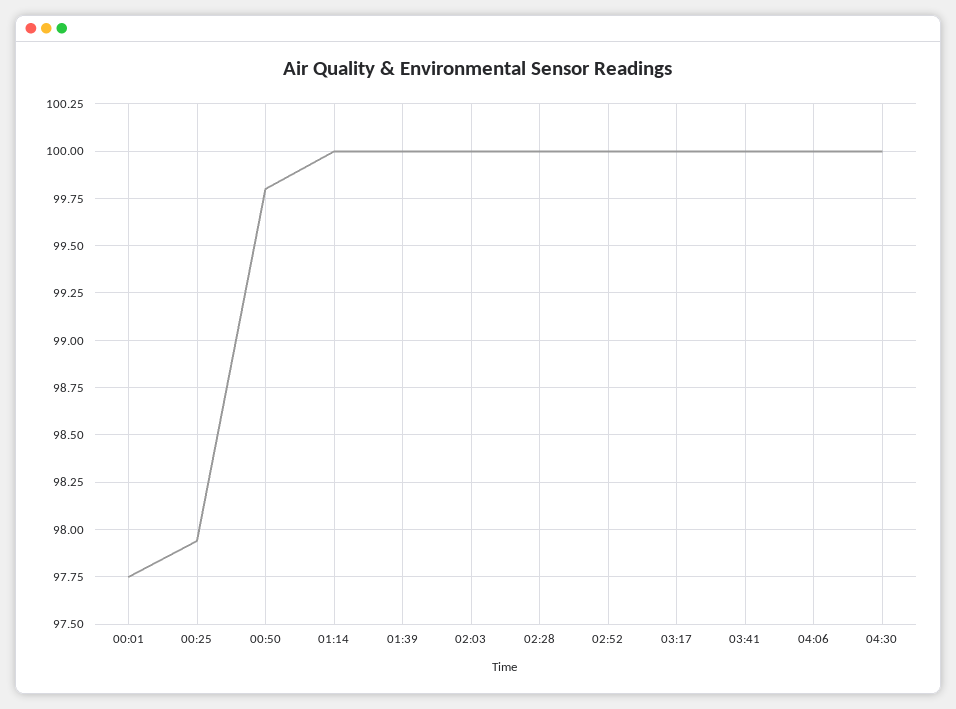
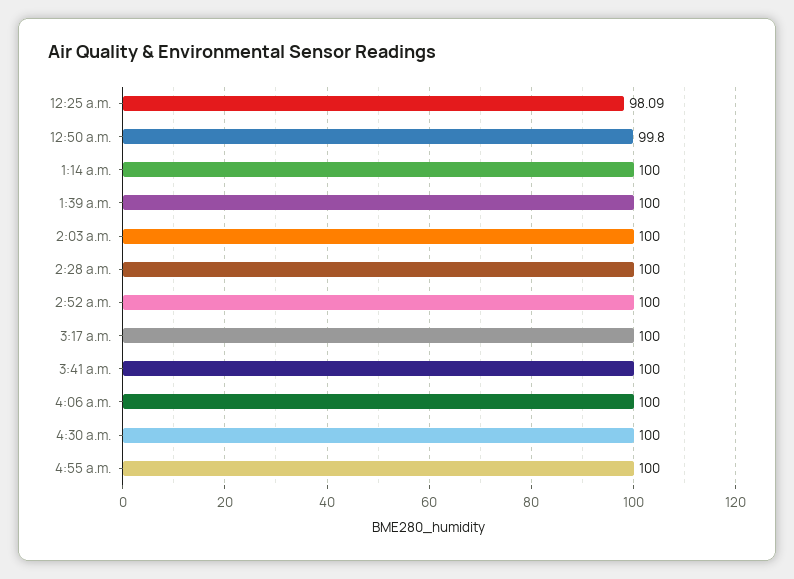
00:01: 97.75 -> none
00:25: 97.95 -> 98.09
4:55 a.m.: none -> 100

